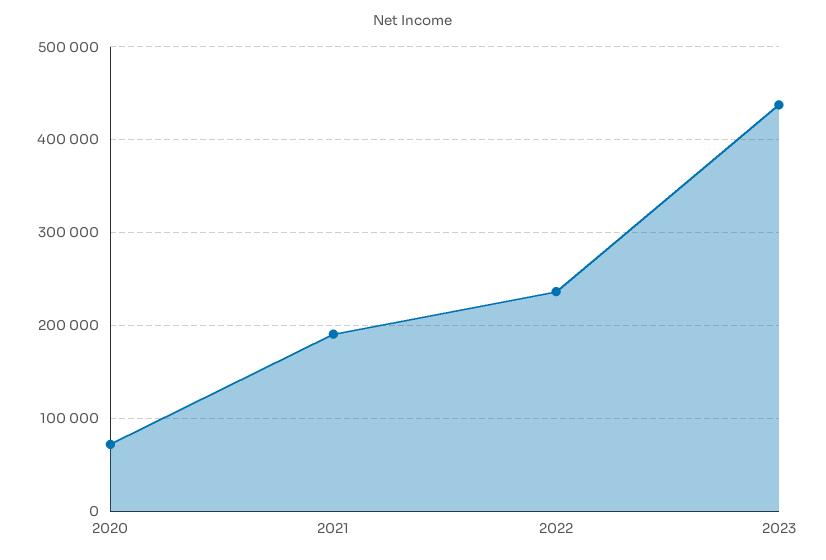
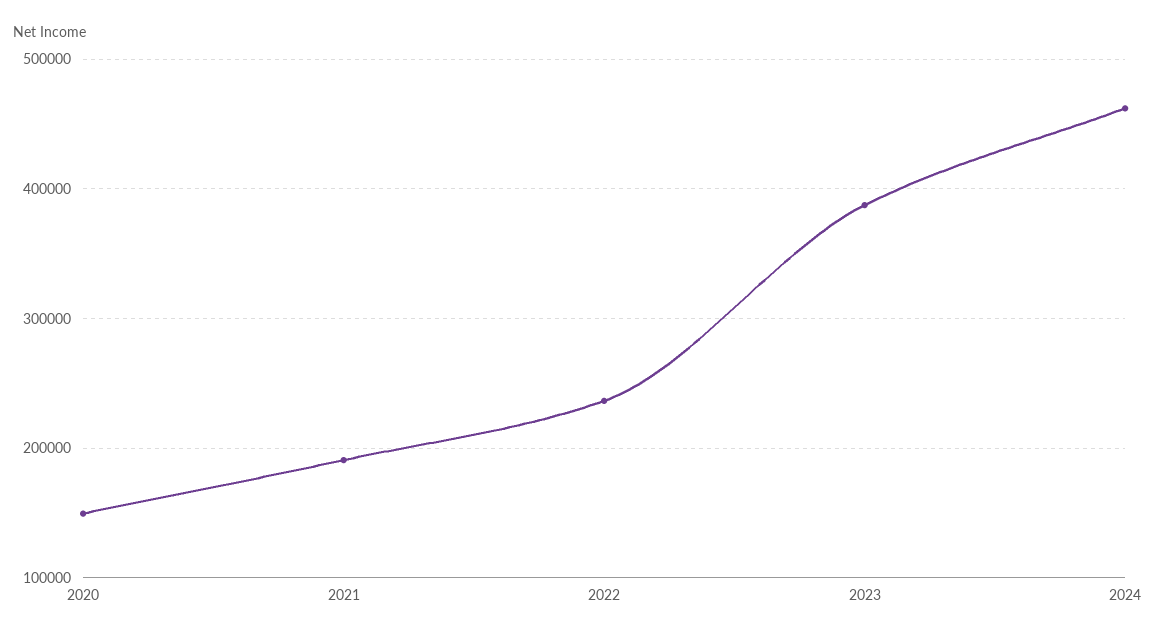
2020: 70000 -> 150000
2023: 440000 -> 390000
2024: none -> 460000

